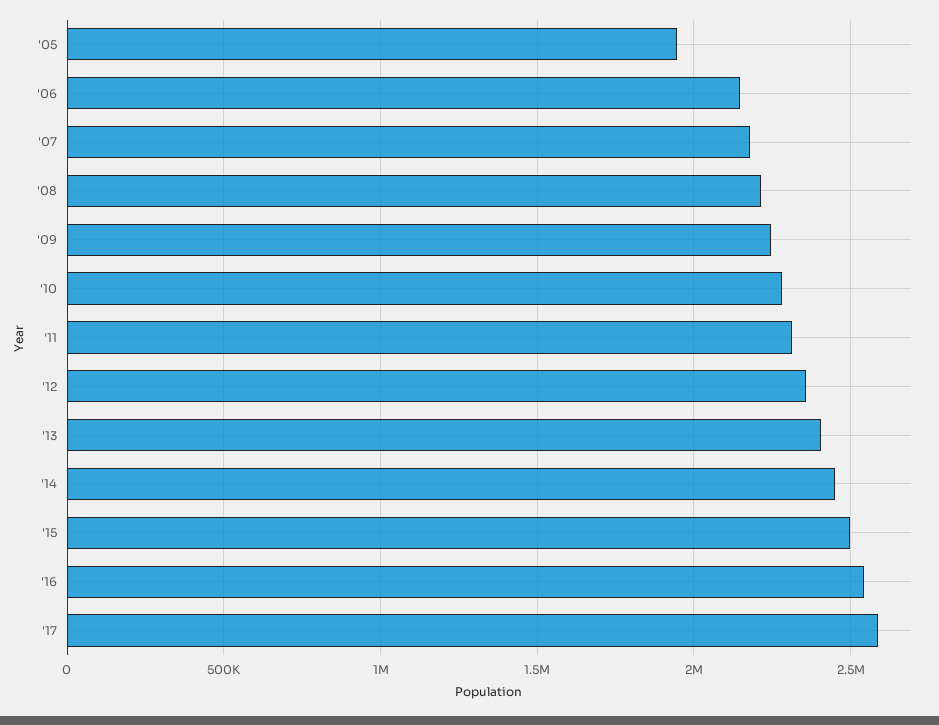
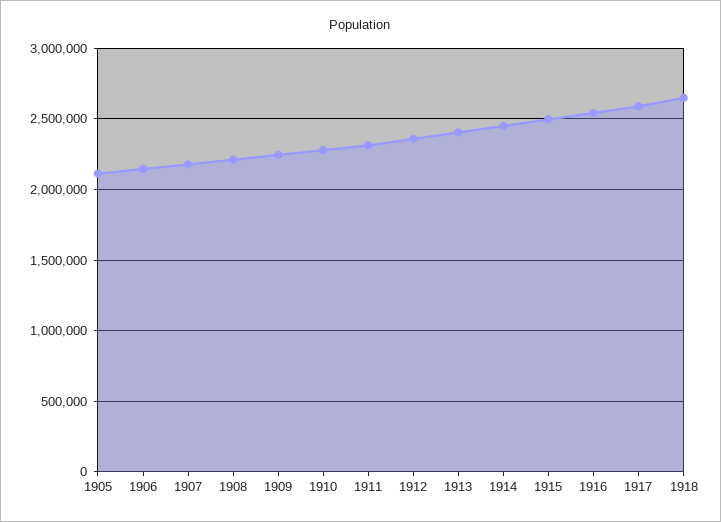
'05: 1950000 -> 2100000
1918: none -> 2650000

